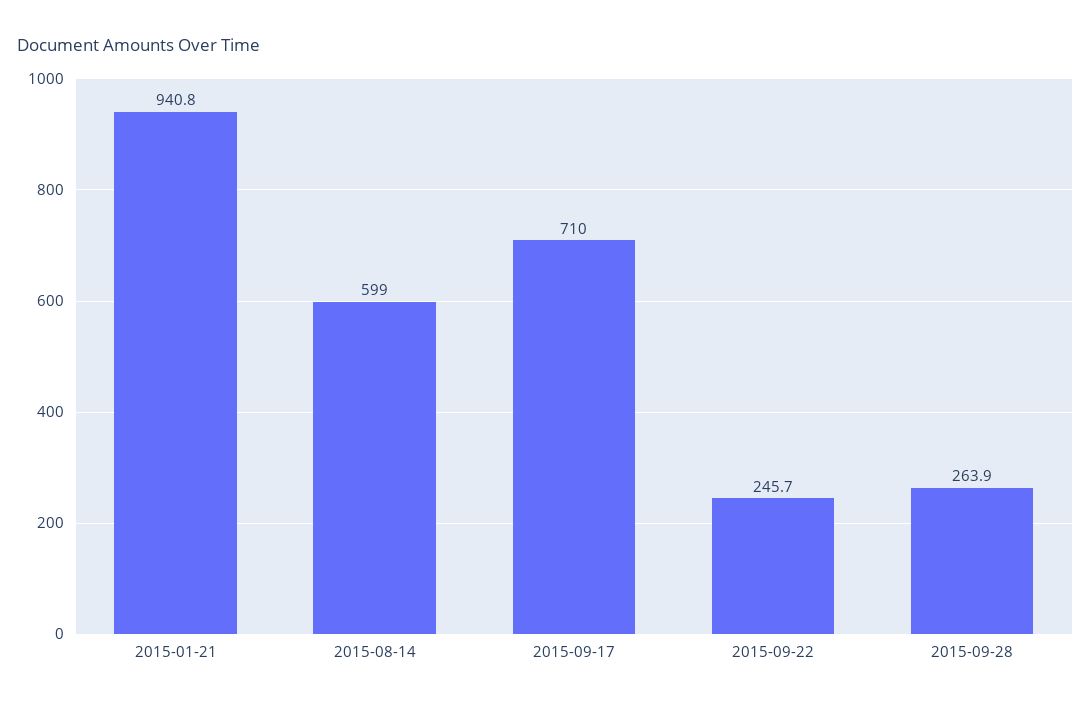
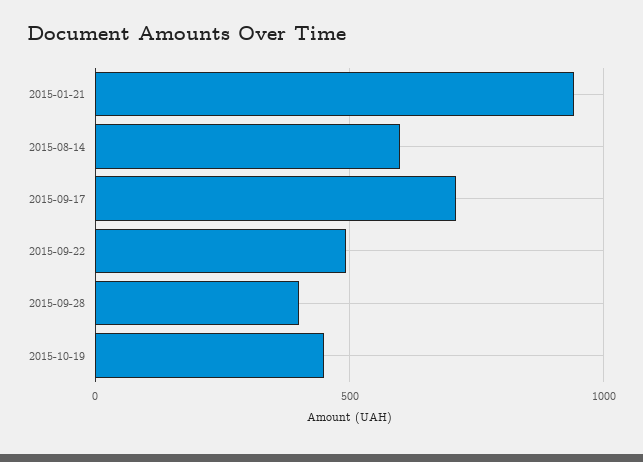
2015-09-22: 245.7 -> 500
2015-09-28: 263.9 -> 400
2015-10-19: none -> 450

